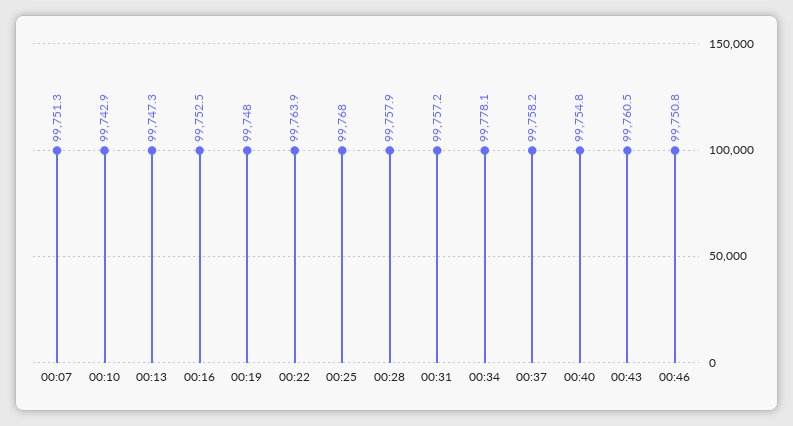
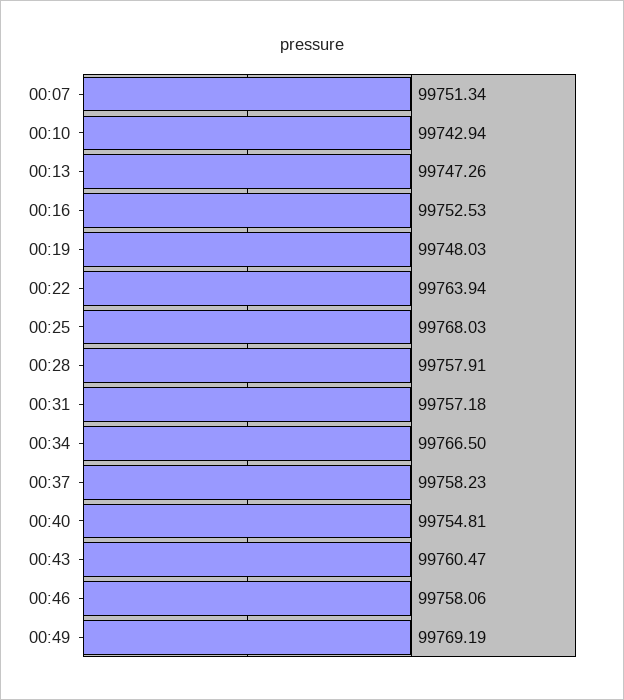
00:34: 99778.1 -> 99766.5
00:46: 99750.8 -> 99758.06
00:49: none -> 99769.19

